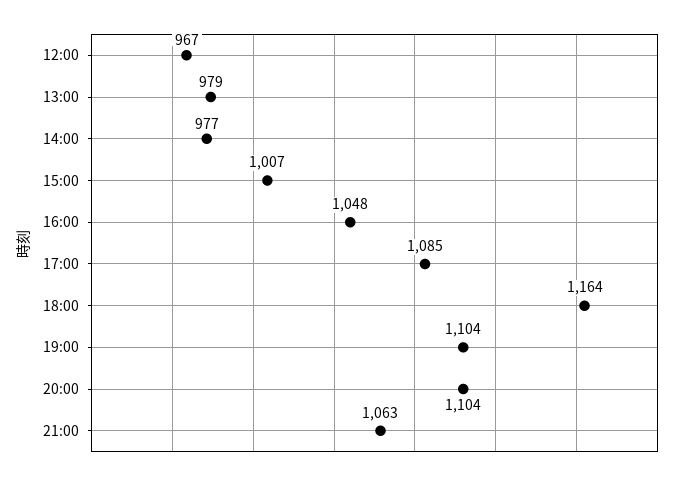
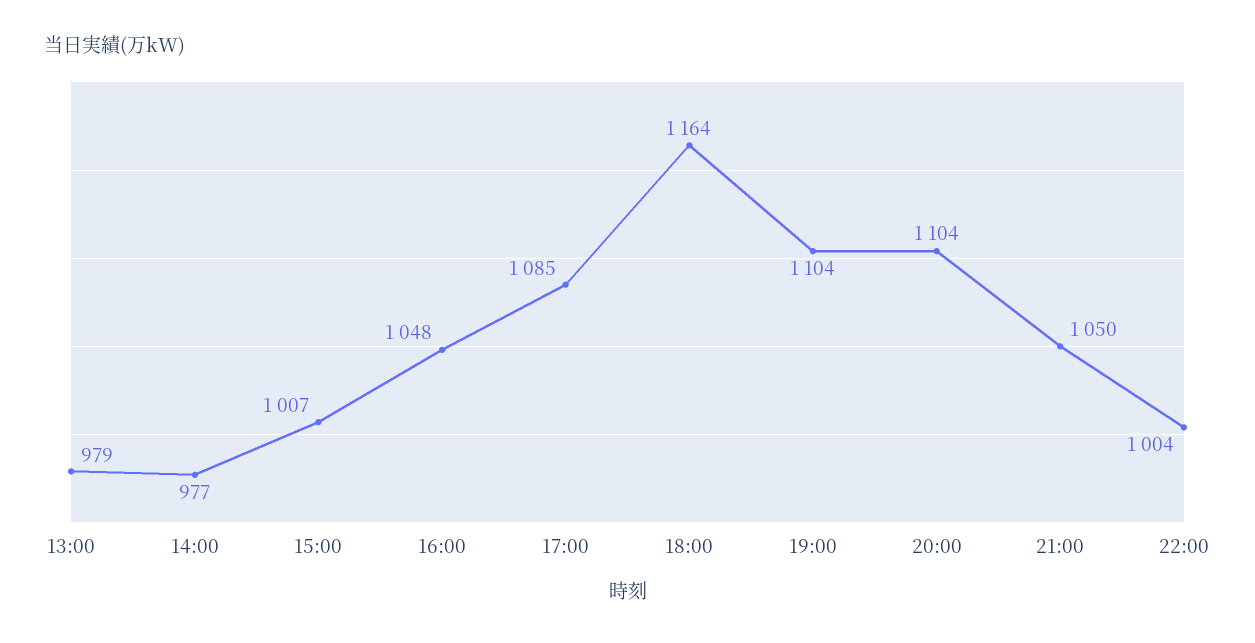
12:00: 967 -> none
21:00: 1063 -> 1050
22:00: none -> 1004

